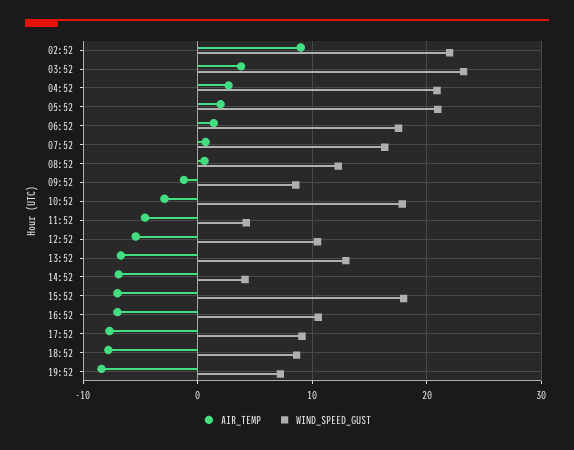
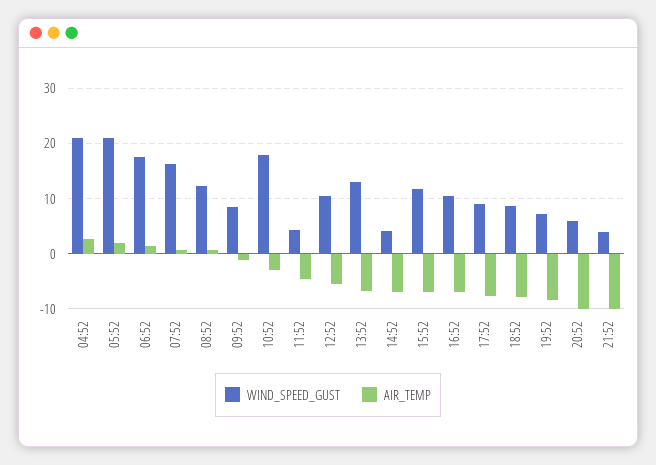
AIR_TEMP, 02:52: 9 -> none
WIND_SPEED_GUST, 02:52: 22 -> none
AIR_TEMP, 03:52: 4 -> none
WIND_SPEED_GUST, 03:52: 23 -> none
WIND_SPEED_GUST, 15:52: 18 -> 12
WIND_SPEED_GUST, 20:52: none -> 6
AIR_TEMP, 20:52: none -> -10
WIND_SPEED_GUST, 21:52: none -> 4
AIR_TEMP, 21:52: none -> -10

